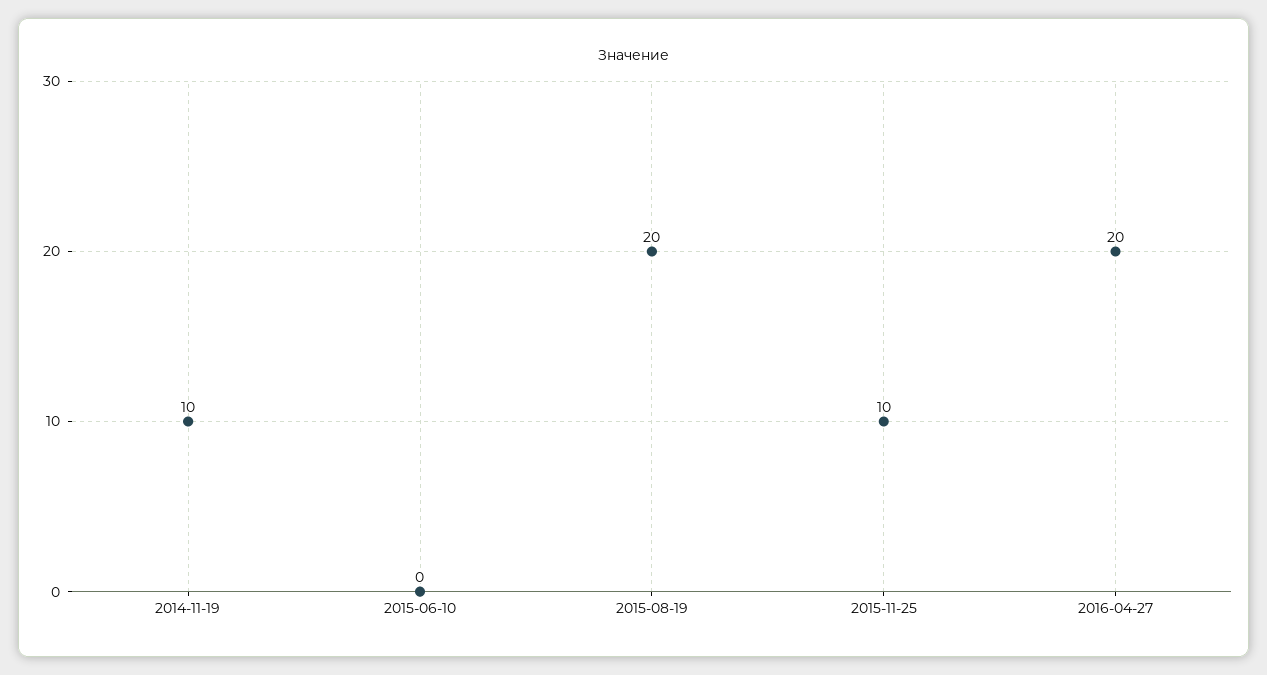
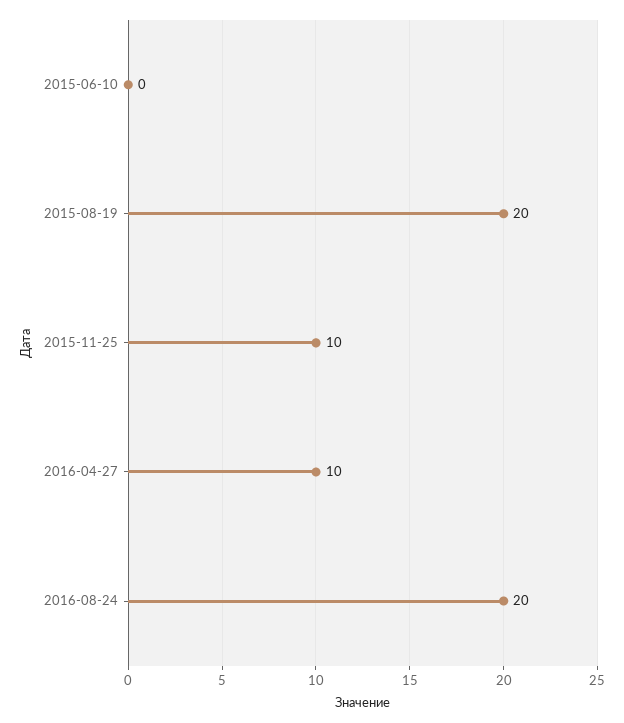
2014-11-19: 10 -> none
2016-04-27: 20 -> 10
2016-08-24: none -> 20

